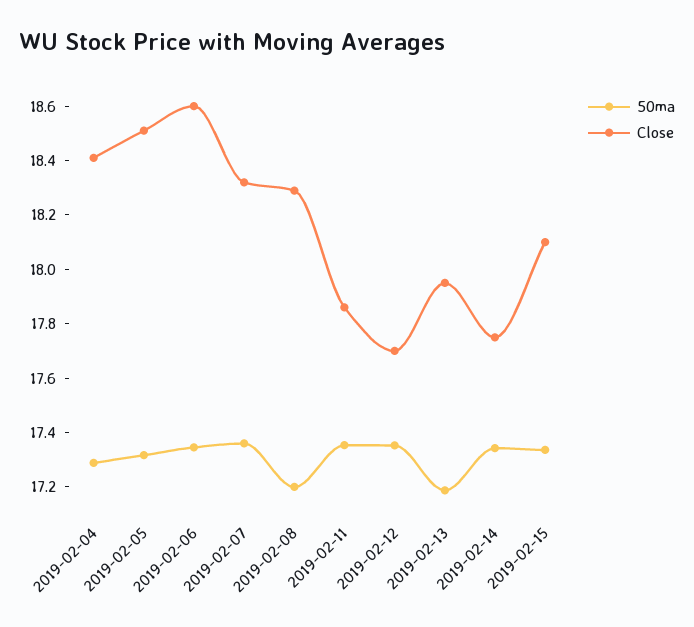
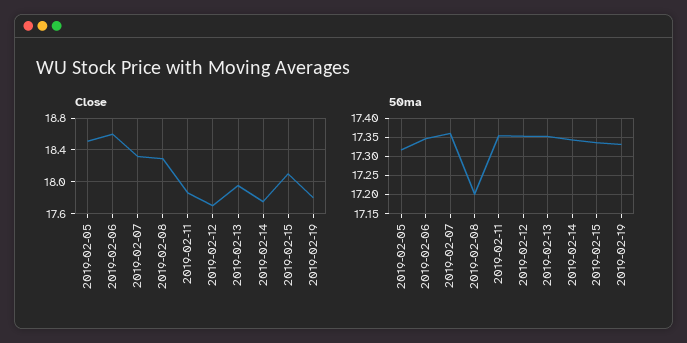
50ma, 2019-02-04: 17.3 -> none
Close, 2019-02-04: 18.4 -> none
50ma, 2019-02-13: 17.2 -> 17.35
Close, 2019-02-19: none -> 17.8
50ma, 2019-02-19: none -> 17.325

